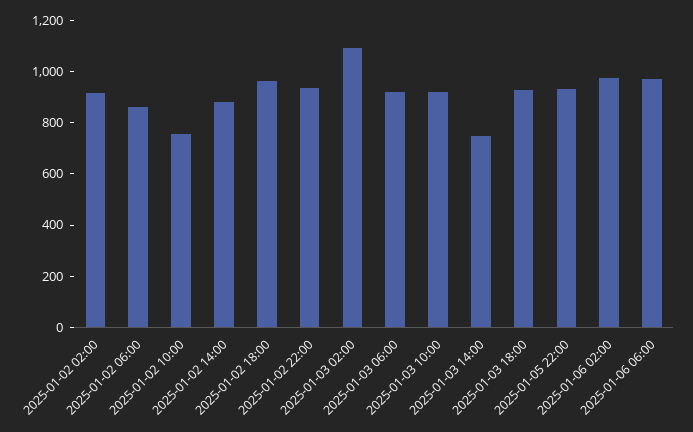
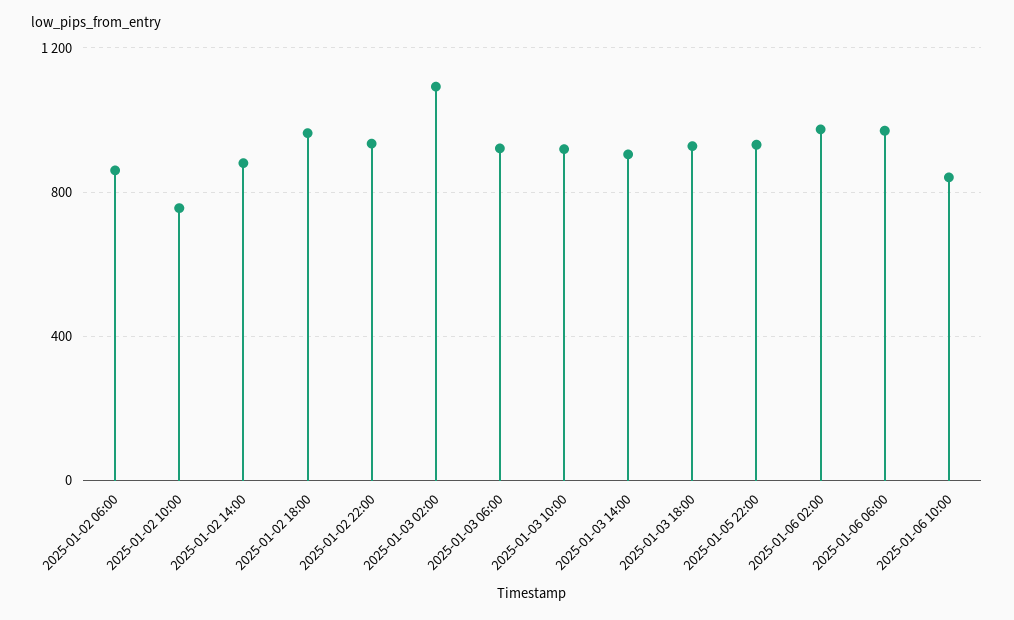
2025-01-02 02:00: 900 -> none
2025-01-03 14:00: 750 -> 900
2025-01-06 10:00: none -> 850

